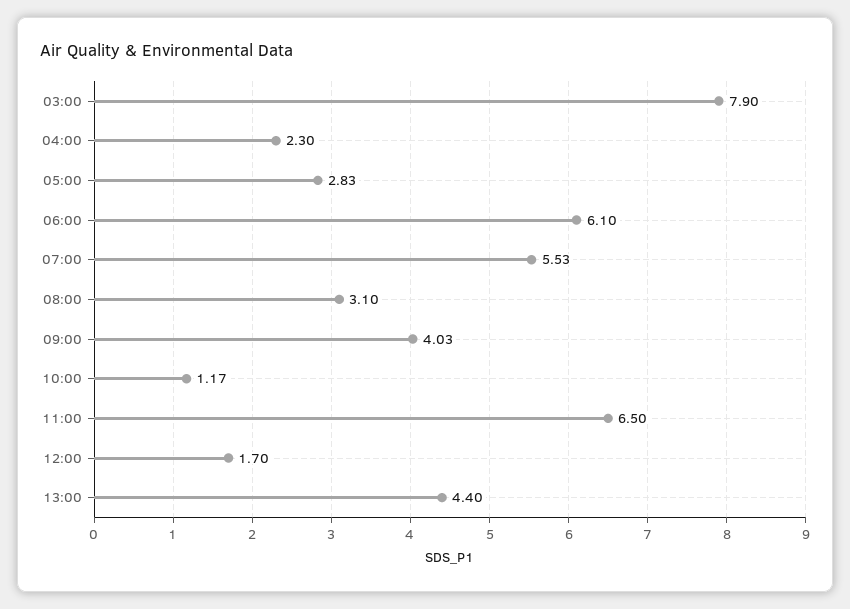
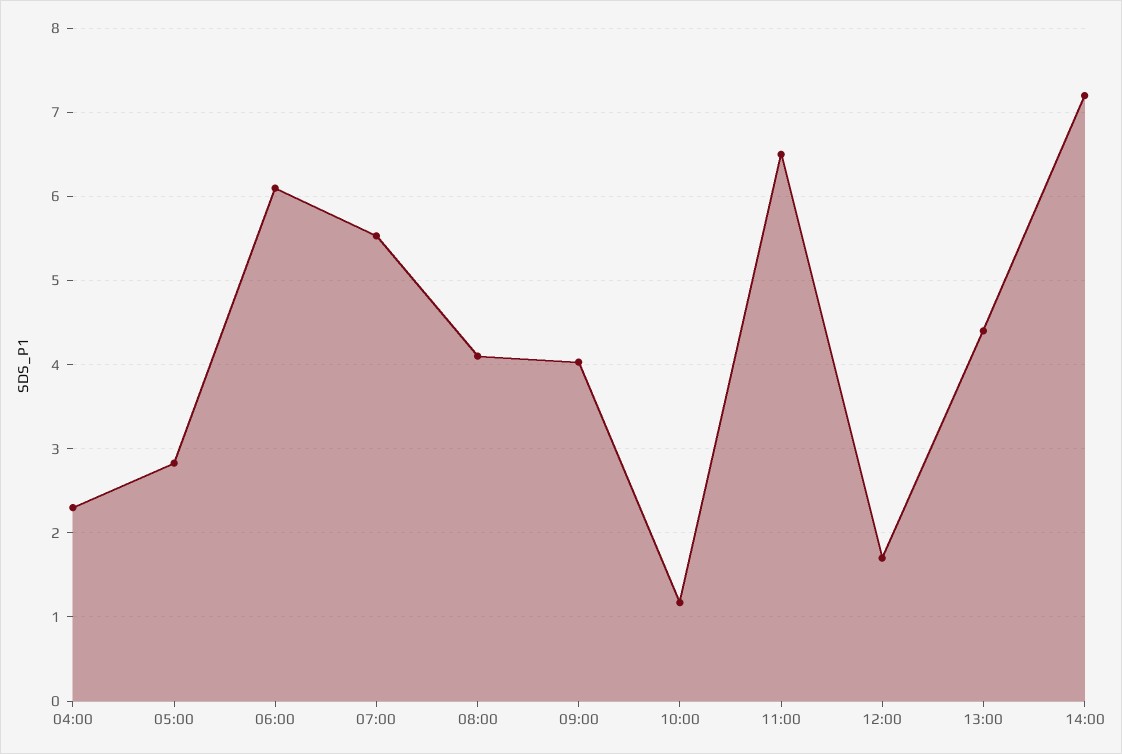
03:00: 7.9 -> none
08:00: 3.1 -> 4.1
14:00: none -> 7.2

